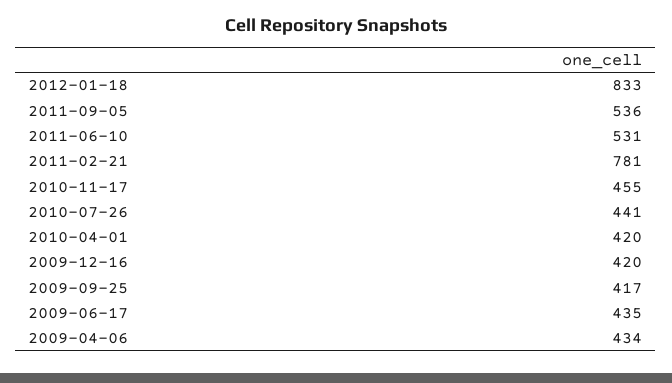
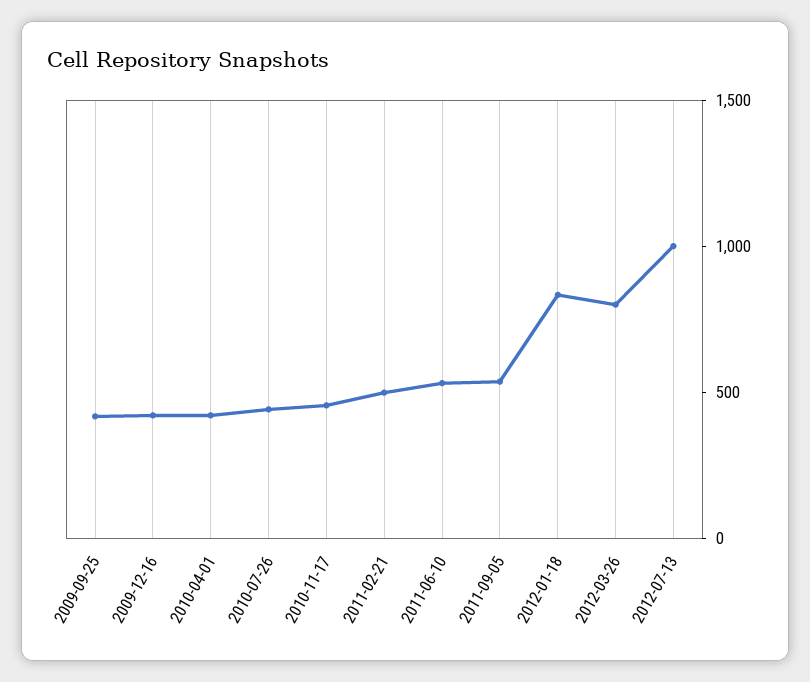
2011-02-21: 781 -> 500
2009-06-17: 435 -> none
2009-04-06: 434 -> none
2012-03-26: none -> 800
2012-07-13: none -> 1000

